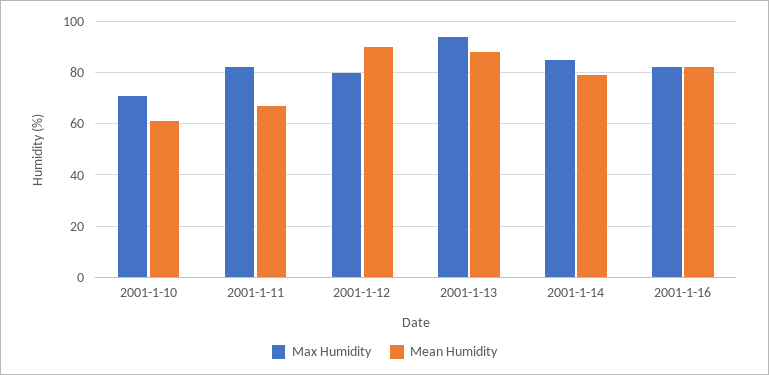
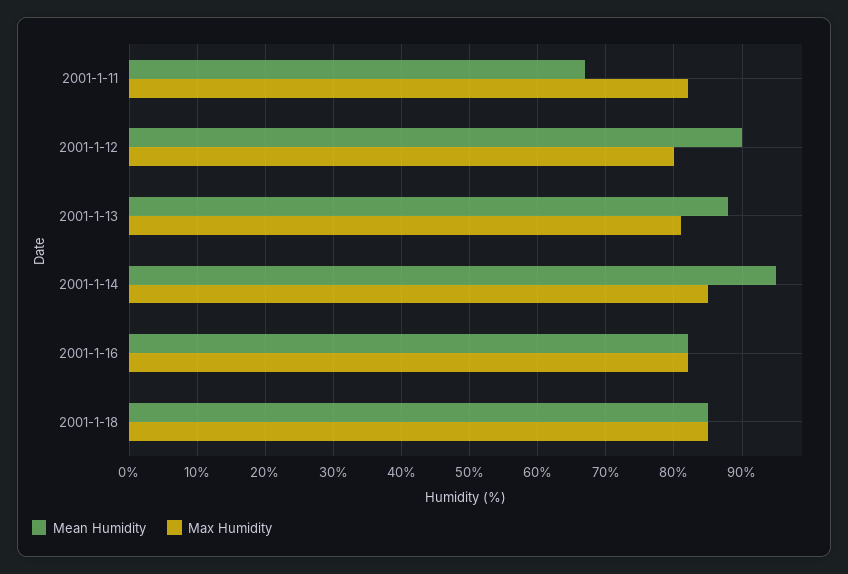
Max Humidity, 2001-1-10: 70 -> none
Mean Humidity, 2001-1-10: 60 -> none
Max Humidity, 2001-1-13: 95 -> 81
Mean Humidity, 2001-1-14: 80 -> 95
Mean Humidity, 2001-1-18: none -> 85
Max Humidity, 2001-1-18: none -> 85

